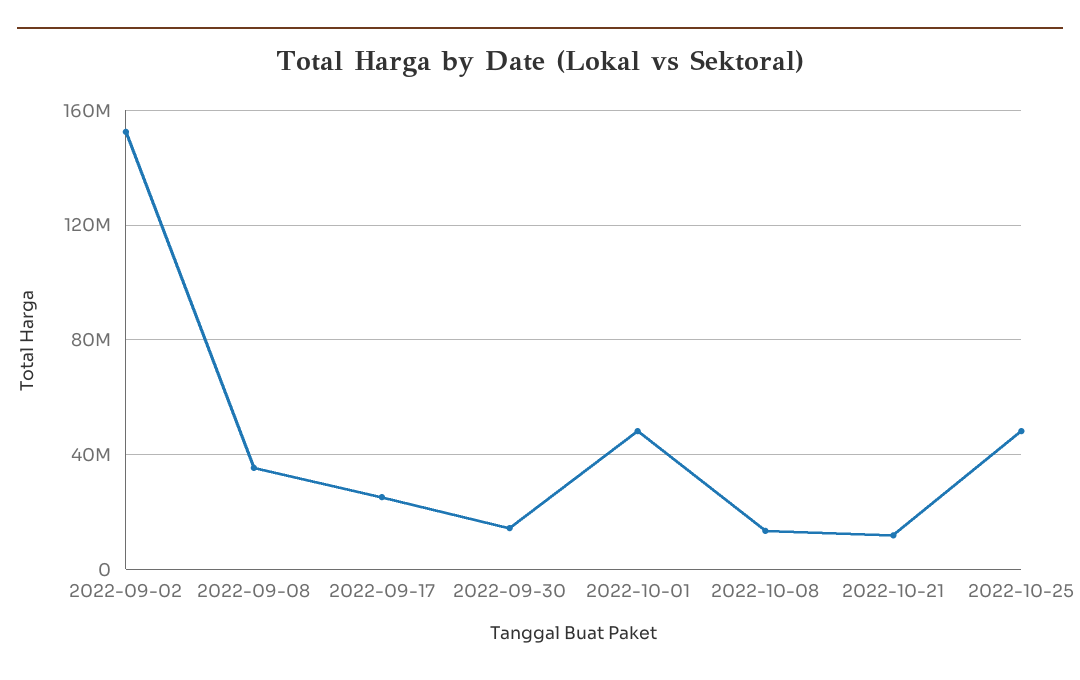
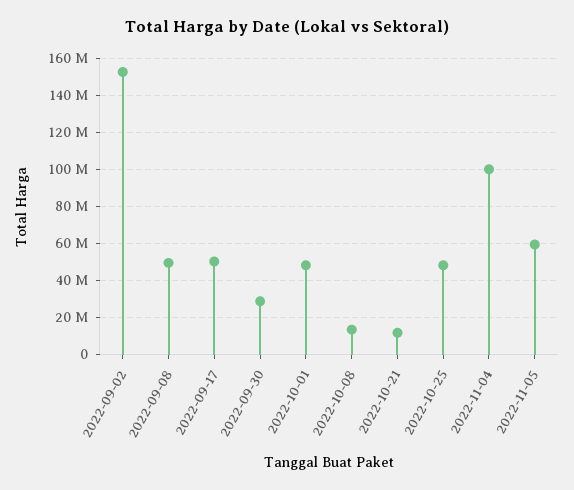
2022-09-08: 35000000 -> 50000000
2022-09-17: 25000000 -> 50000000
2022-09-30: 15000000 -> 30000000
2022-11-04: none -> 100000000
2022-11-05: none -> 60000000

